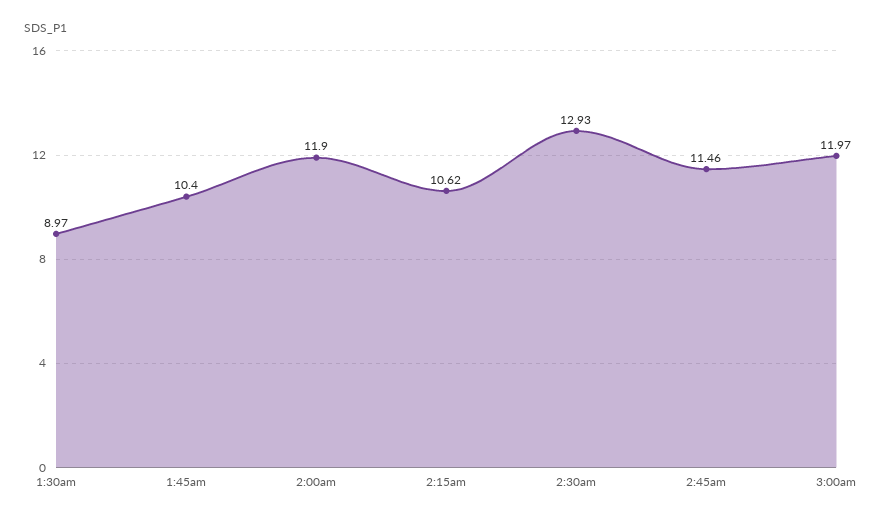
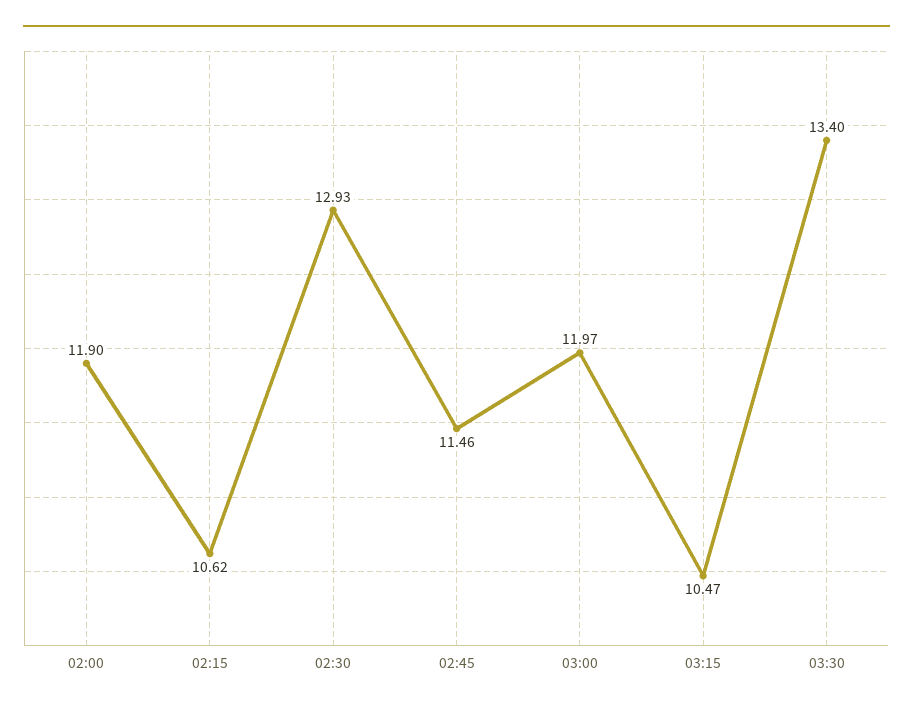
1:30am: 8.97 -> none
1:45am: 10.4 -> none
03:15: none -> 10.47
03:30: none -> 13.4

